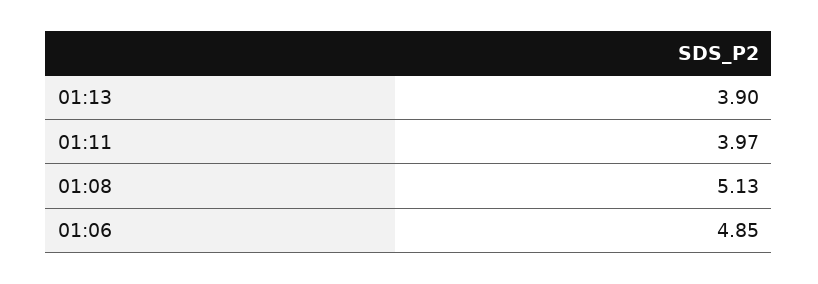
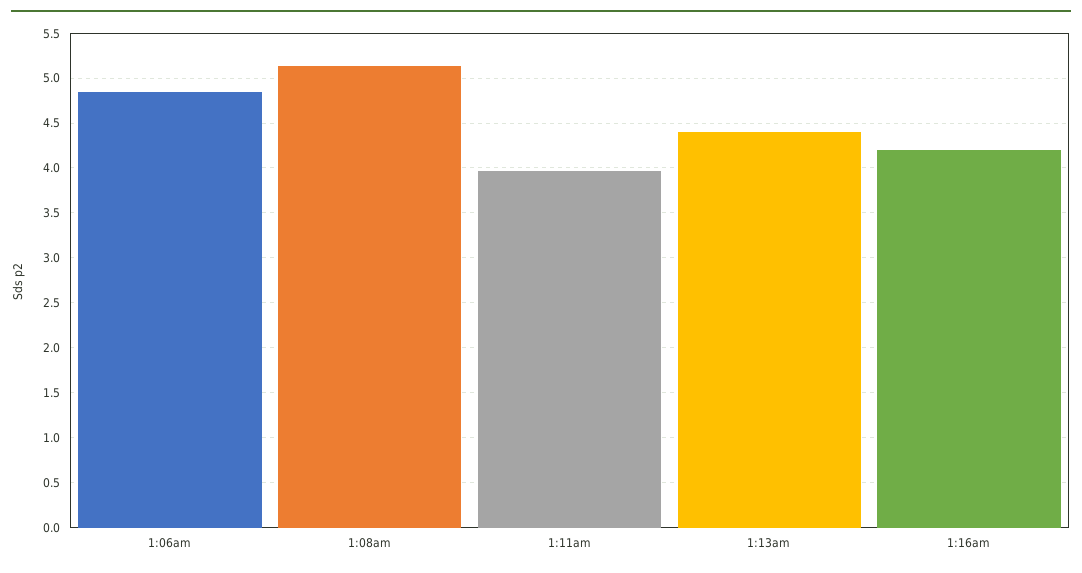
01:13: 3.9 -> 4.4
1:16am: none -> 4.2

